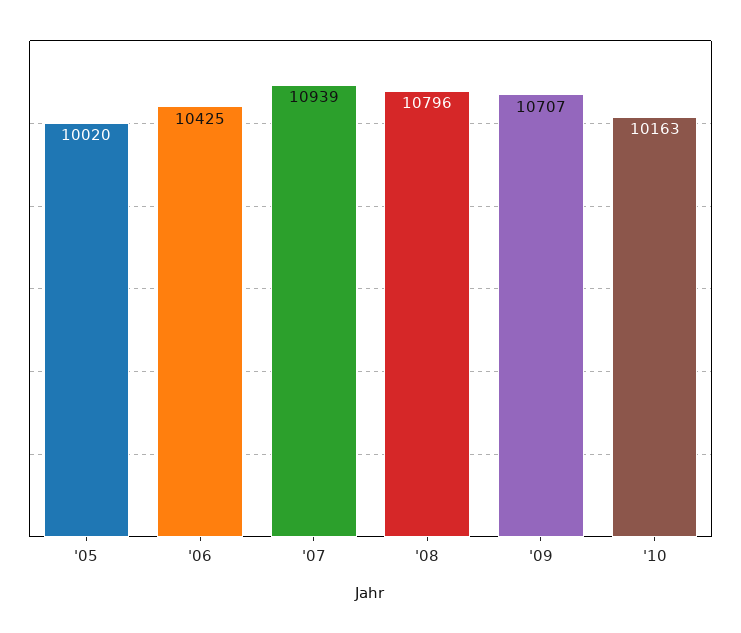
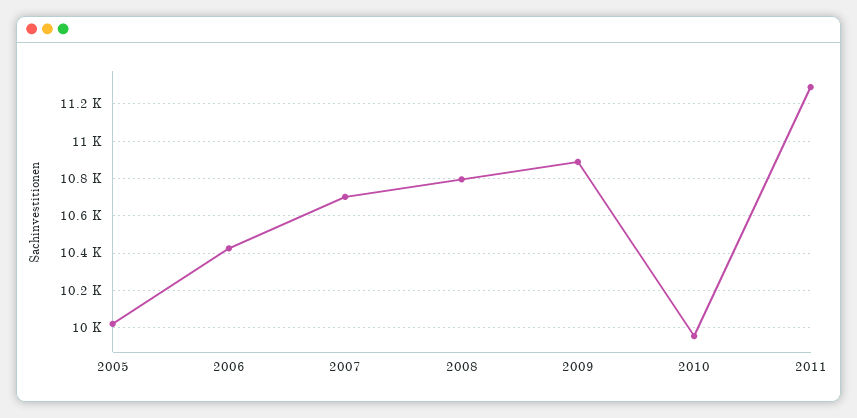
'07: 10939 -> 10700
'09: 10707 -> 10900
'10: 10163 -> 9950
2011: none -> 11300

